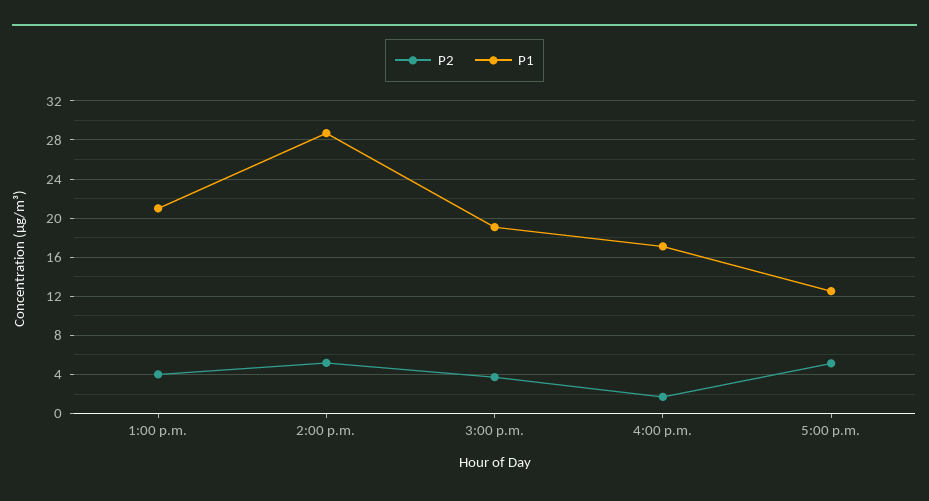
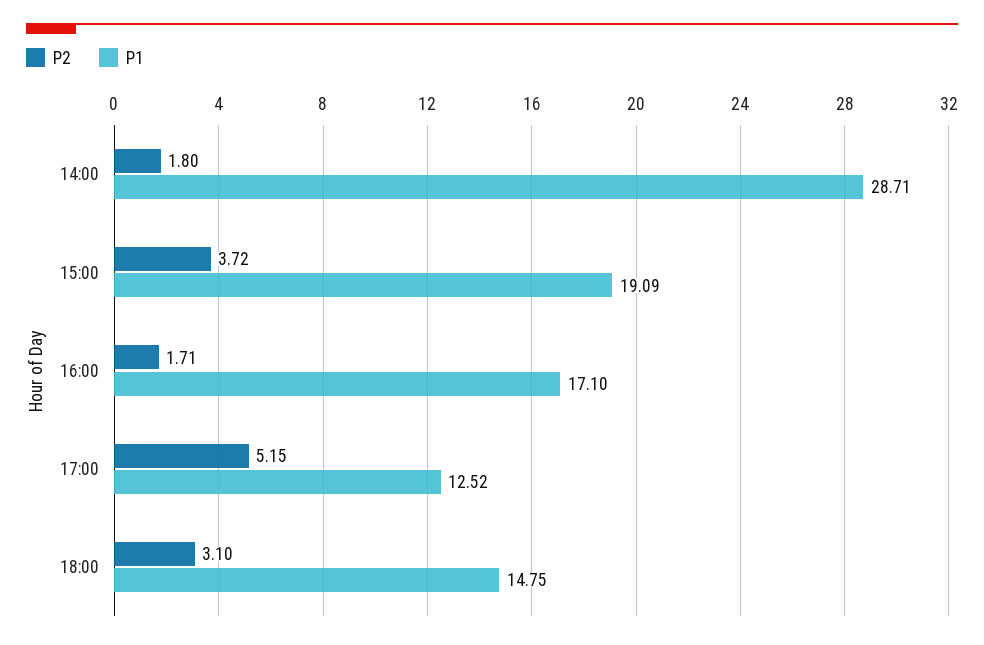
P2, 1:00 p.m.: 4 -> none
P1, 1:00 p.m.: 21 -> none
P2, 2:00 p.m.: 5 -> 1.8
P2, 18:00: none -> 3.1
P1, 18:00: none -> 14.75

